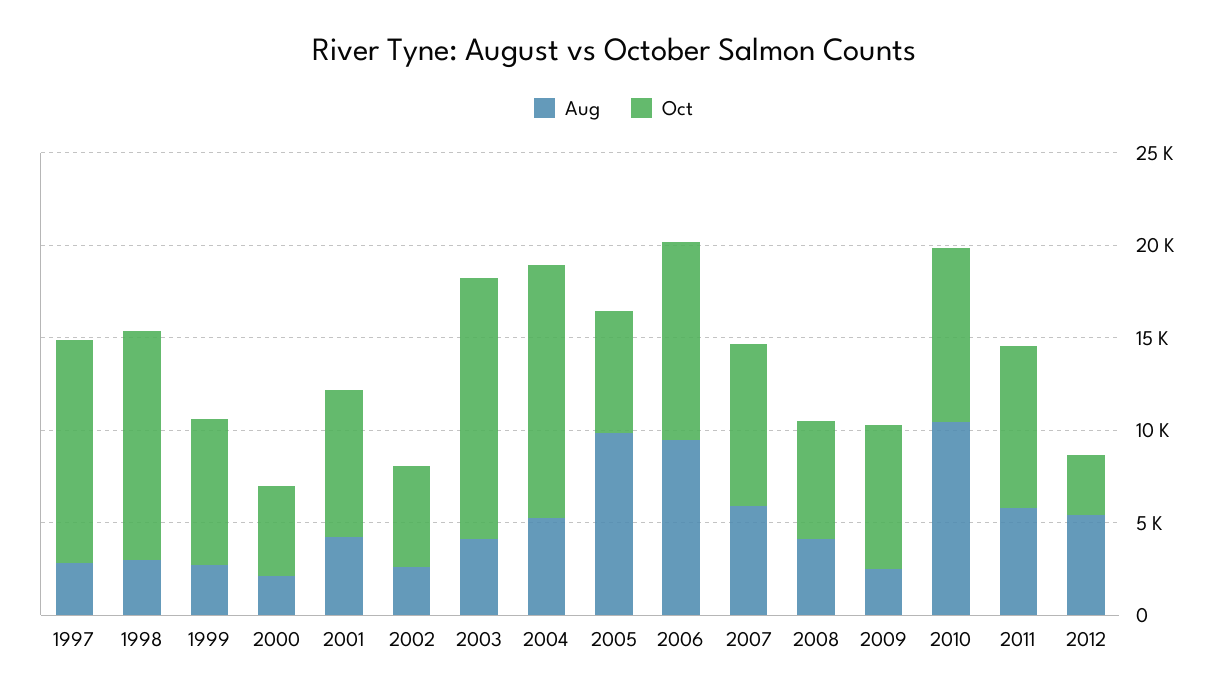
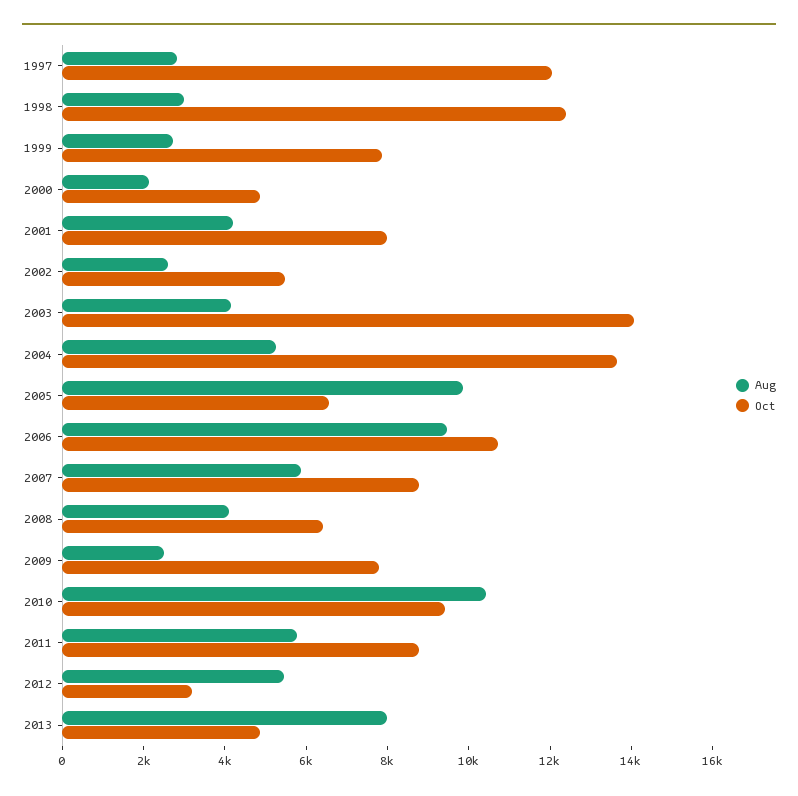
Aug, 2013: none -> 8000
Oct, 2013: none -> 5000

